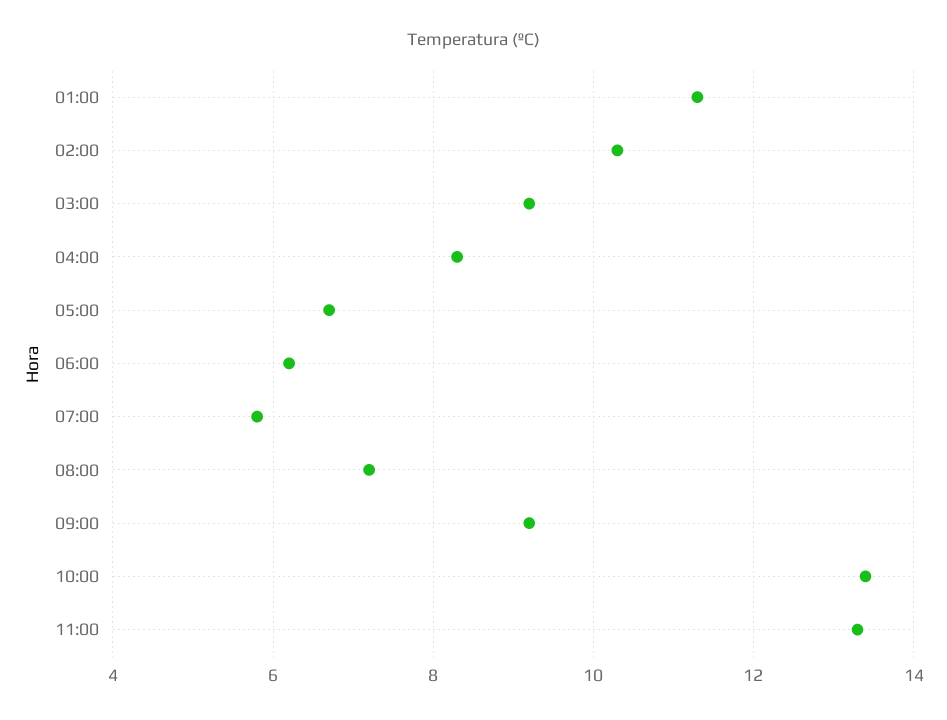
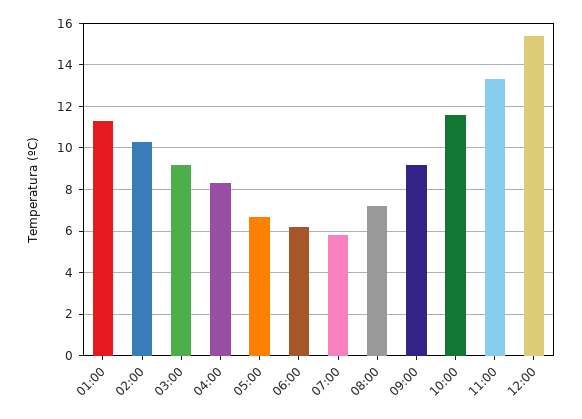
10:00: 13.5 -> 11.5
12:00: none -> 15.5

